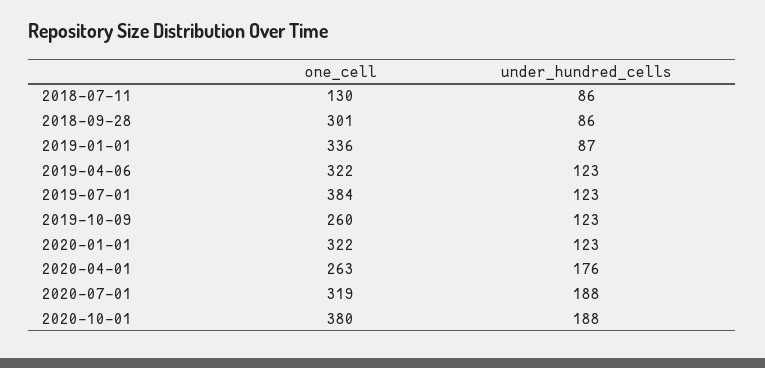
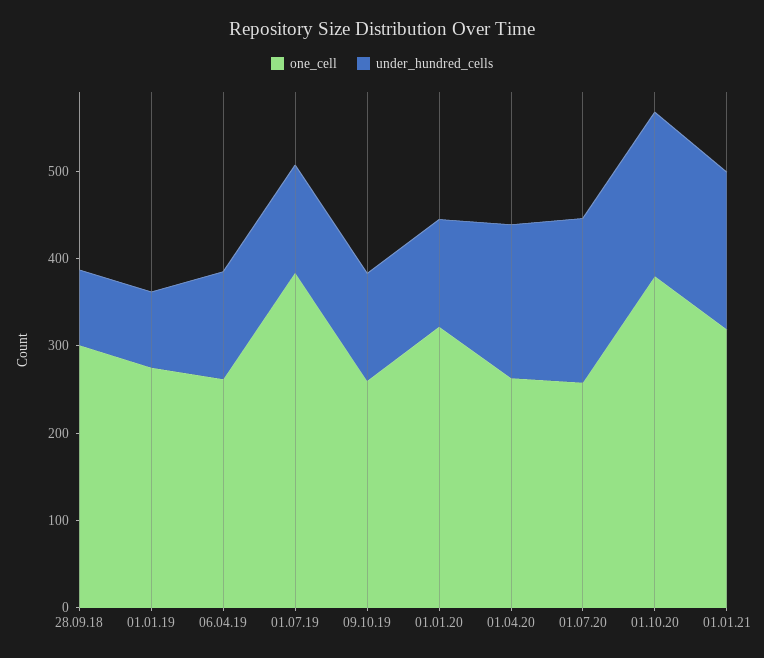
one_cell, 2018-07-11: 130 -> none
under_hundred_cells, 2018-07-11: 86 -> none
one_cell, 2019-01-01: 336 -> 280
one_cell, 2019-04-06: 322 -> 260
one_cell, 2020-07-01: 319 -> 260
one_cell, 01.01.21: none -> 320
under_hundred_cells, 01.01.21: none -> 180

